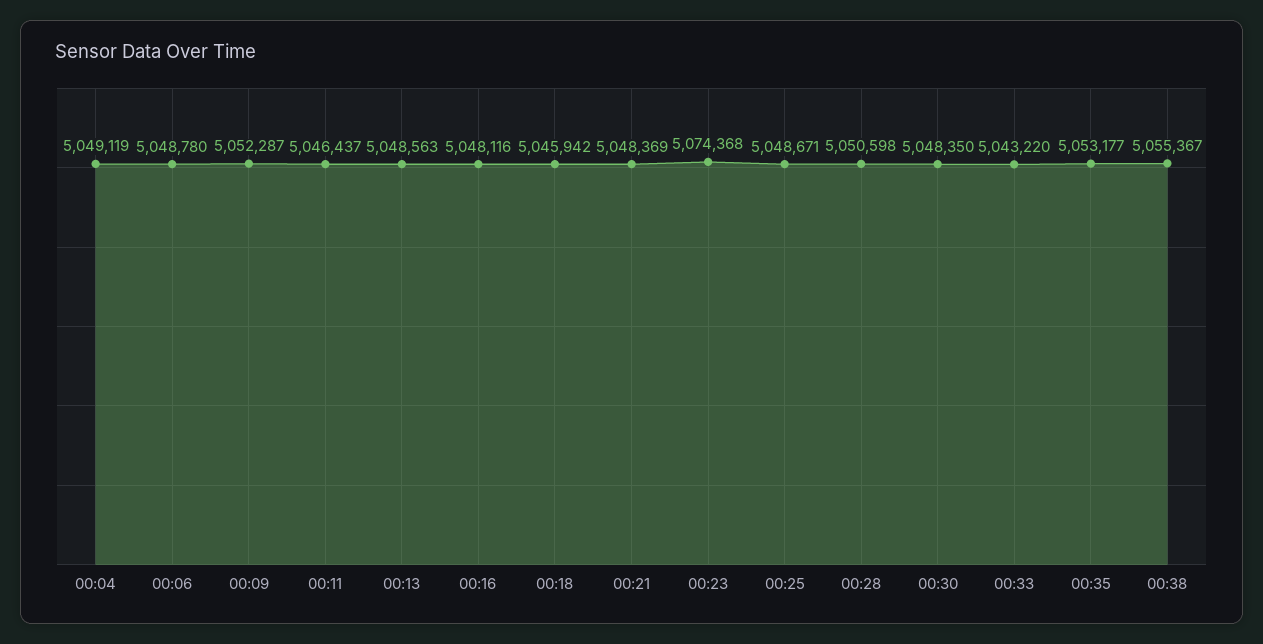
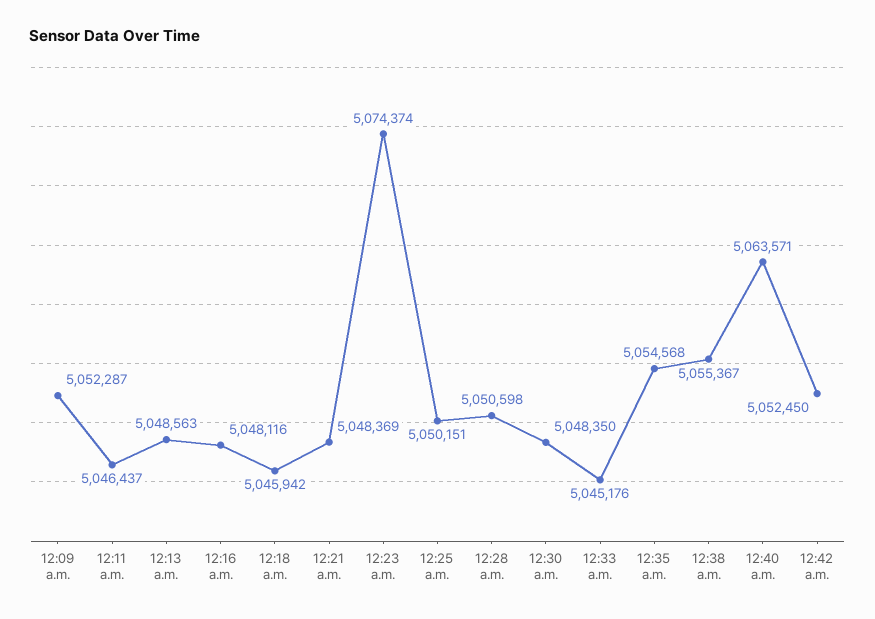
00:04: 5049119 -> none
00:06: 5048780 -> none
00:23: 5074368 -> 5074374
00:25: 5048671 -> 5050151
00:33: 5043220 -> 5045176
00:35: 5053177 -> 5054568
12:40 a.m.: none -> 5063571
12:42 a.m.: none -> 5052450

